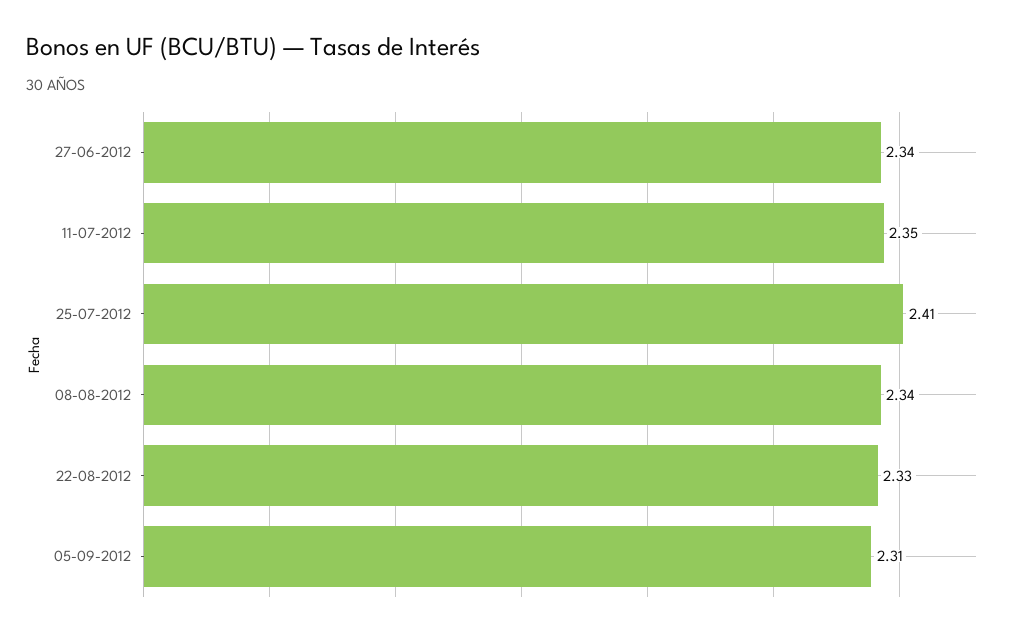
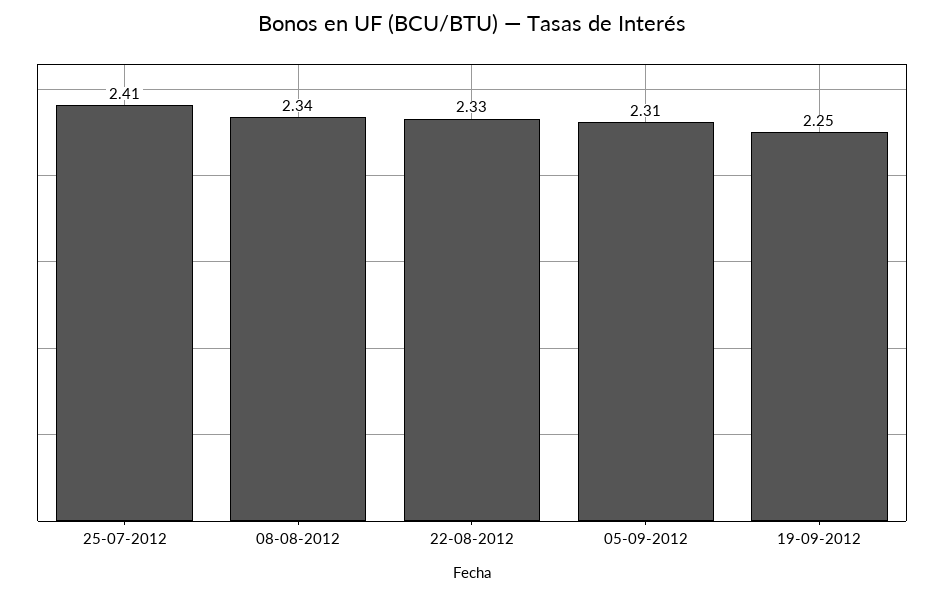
27-06-2012: 2.34 -> none
11-07-2012: 2.35 -> none
19-09-2012: none -> 2.25

